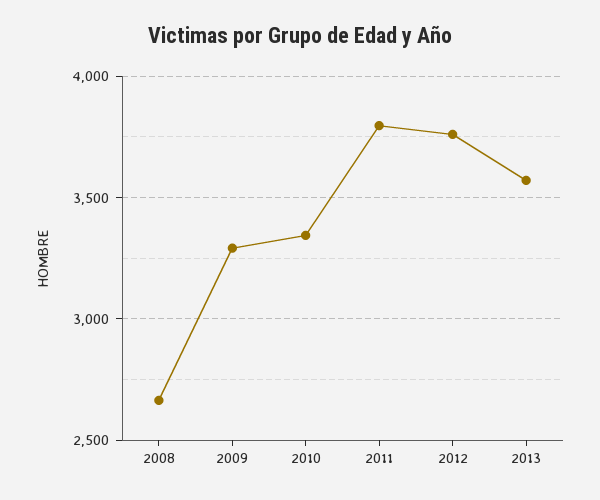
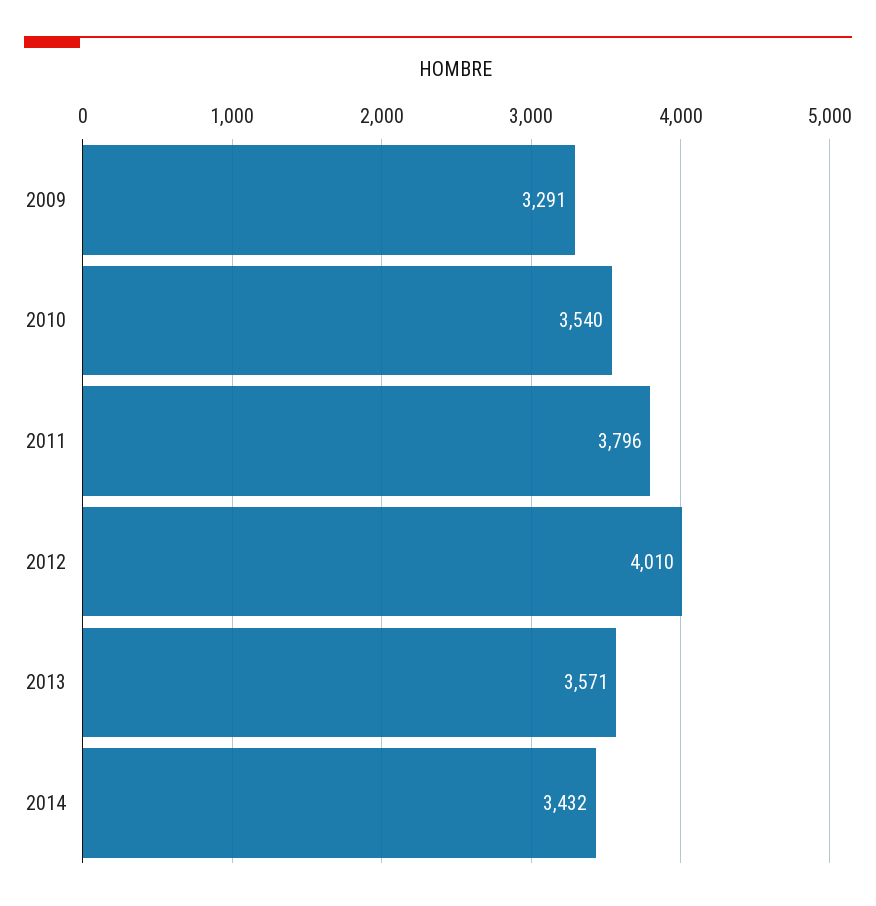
2008: 2650 -> none
2010: 3350 -> 3540
2012: 3750 -> 4010
2014: none -> 3432

